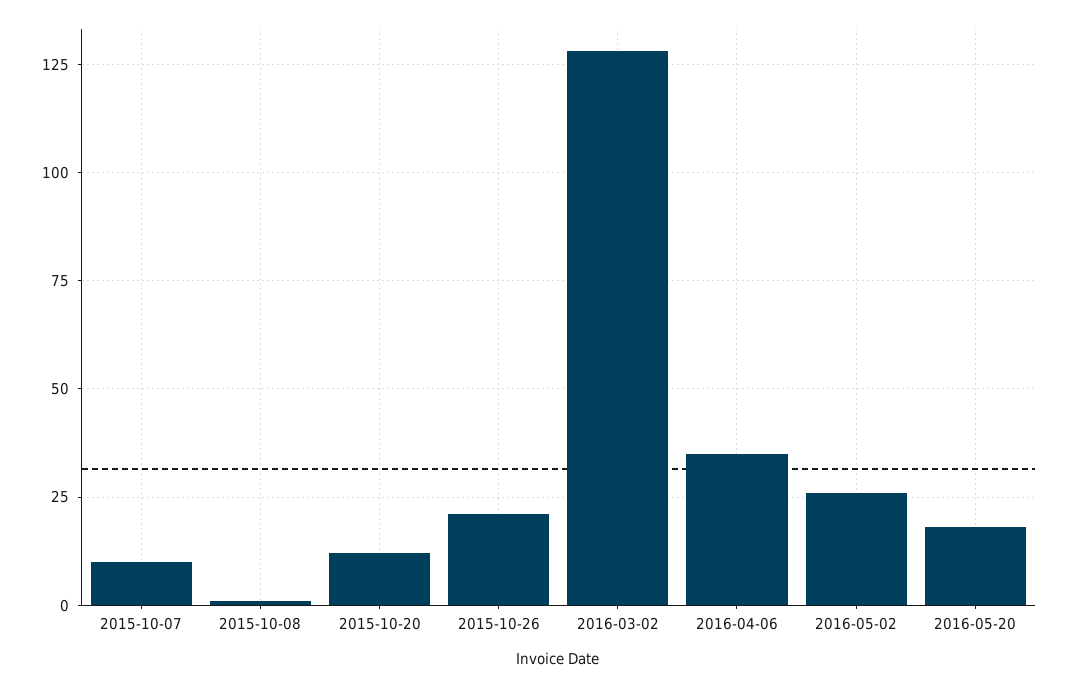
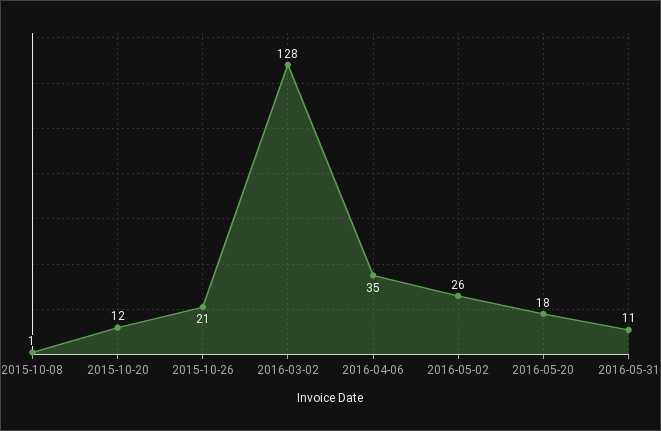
2015-10-07: 10 -> none
2016-05-31: none -> 11

